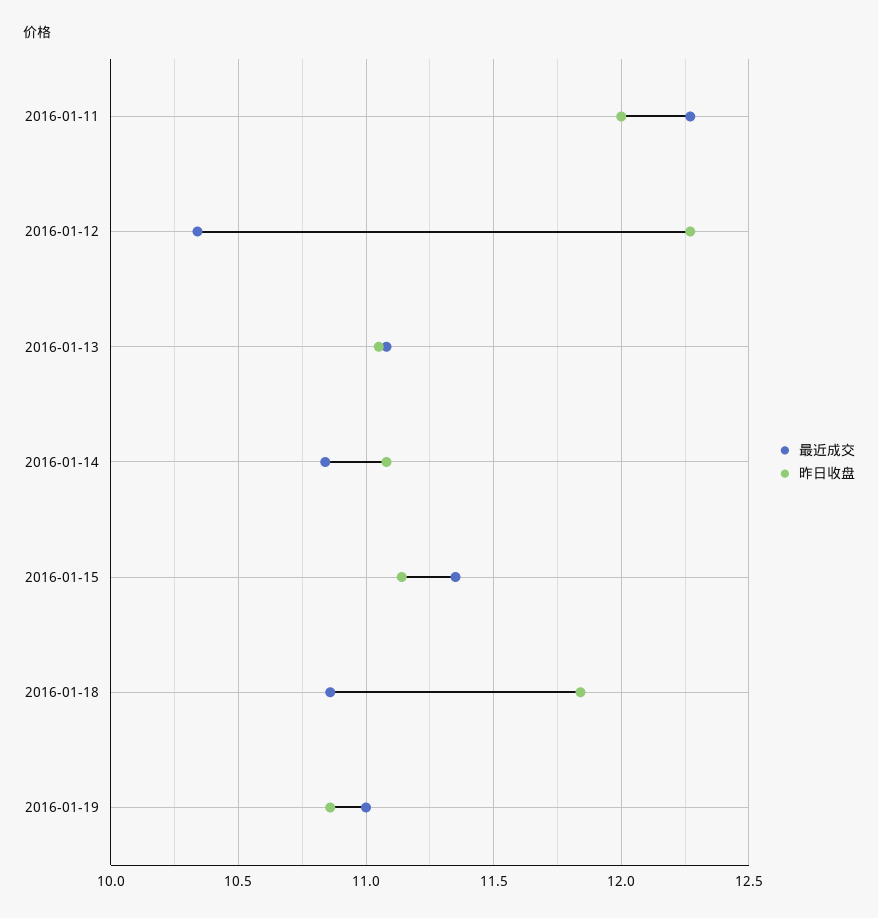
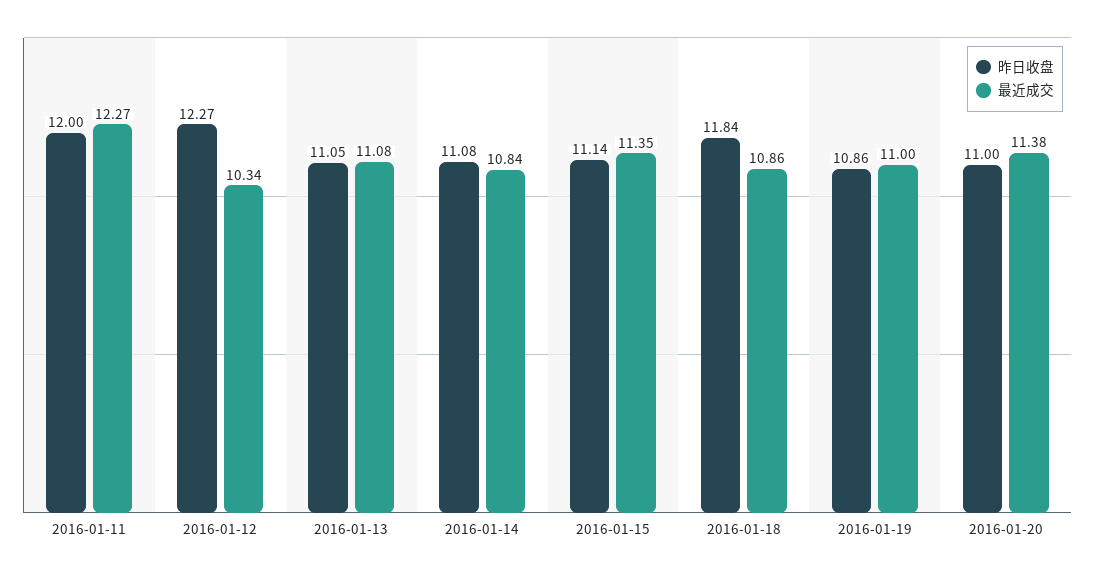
昨日收盘, 2016-01-20: none -> 11
最近成交, 2016-01-20: none -> 11.38

